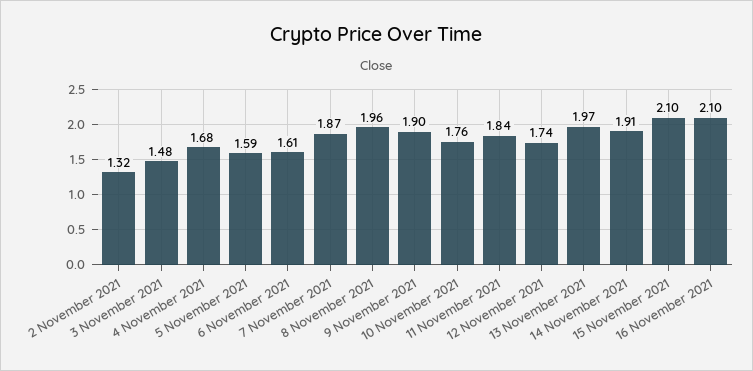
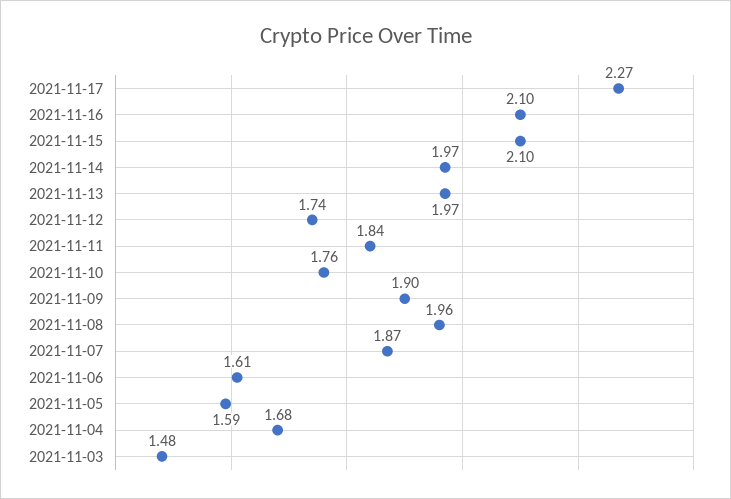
2 November 2021: 1.32 -> none
14 November 2021: 1.91 -> 1.97
2021-11-17: none -> 2.27

